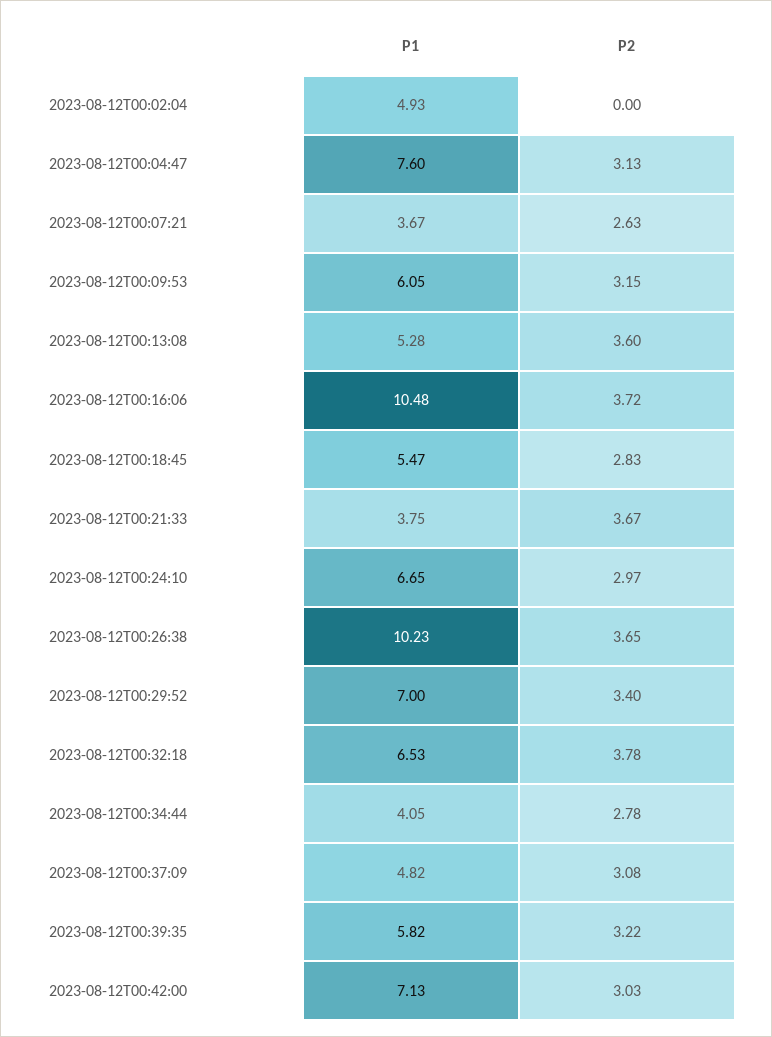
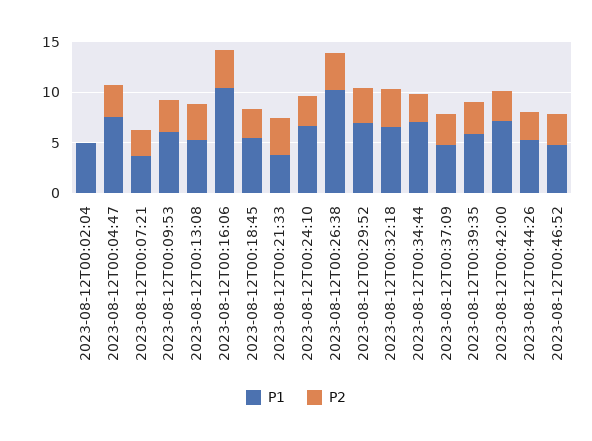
P1, 2023-08-12T00:34:44: 4.05 -> 7
P1, 2023-08-12T00:44:26: none -> 5
P2, 2023-08-12T00:44:26: none -> 3
P1, 2023-08-12T00:46:52: none -> 5
P2, 2023-08-12T00:46:52: none -> 3

